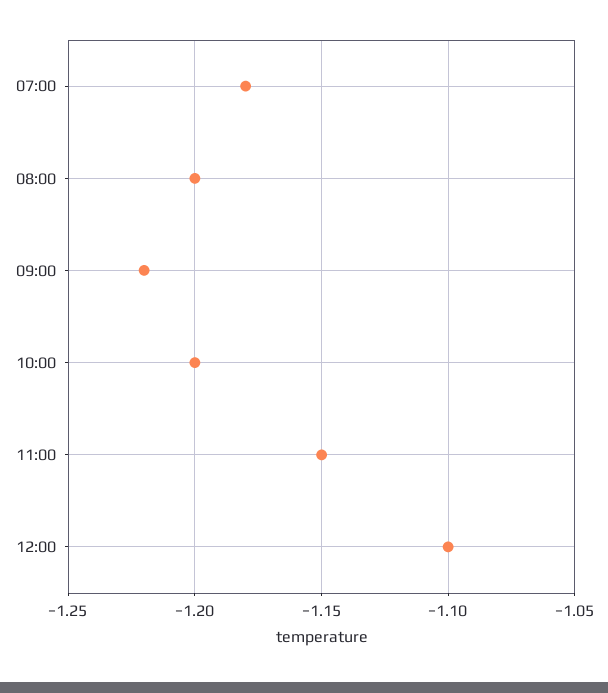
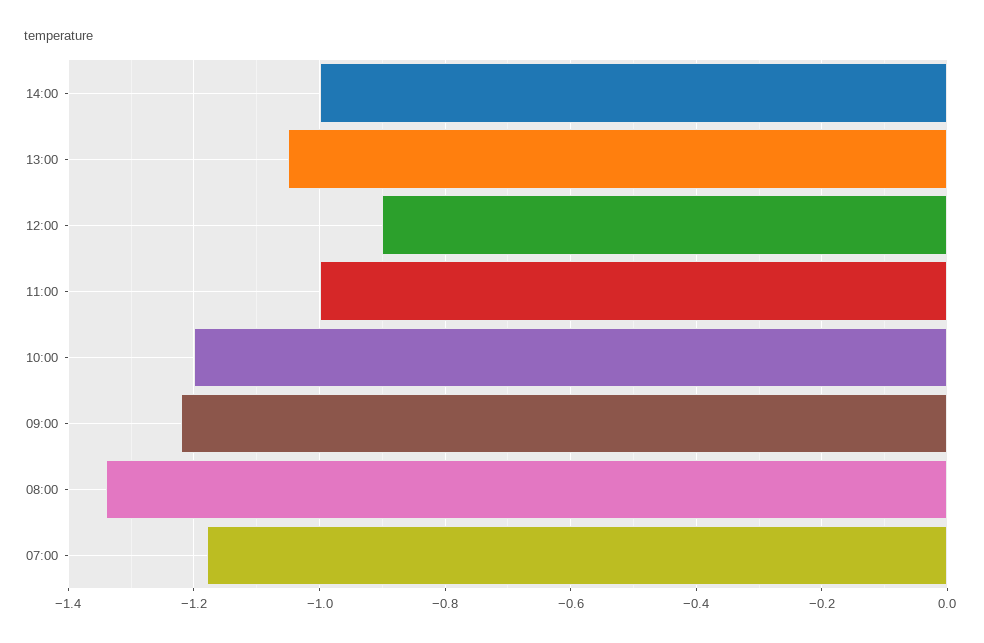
08:00: -1.2 -> -1.35
11:00: -1.15 -> -1
12:00: -1.1 -> -0.9
14:00: none -> -1
13:00: none -> -1.05

